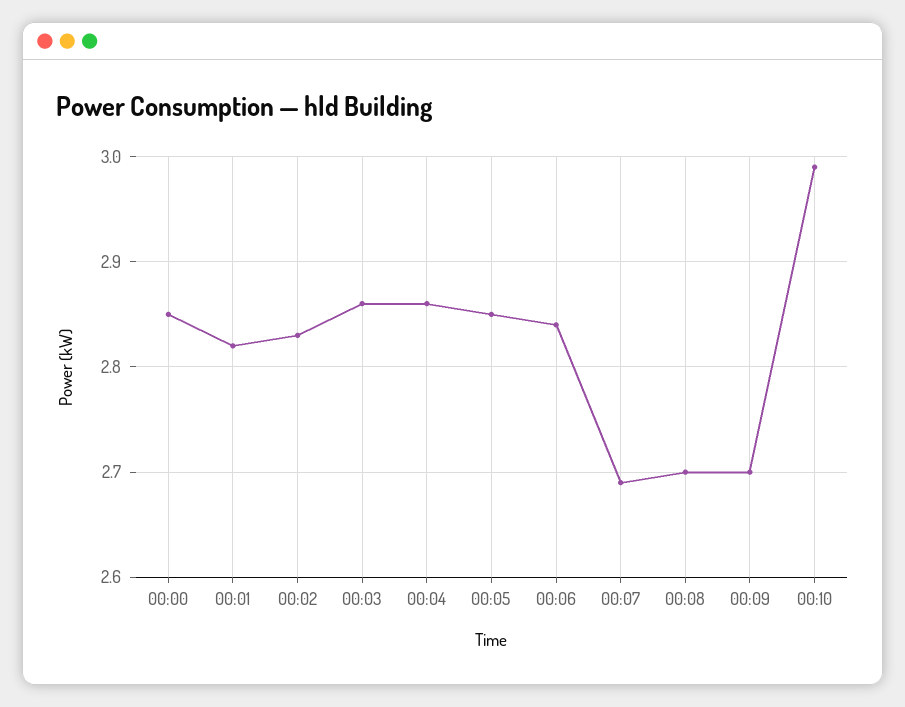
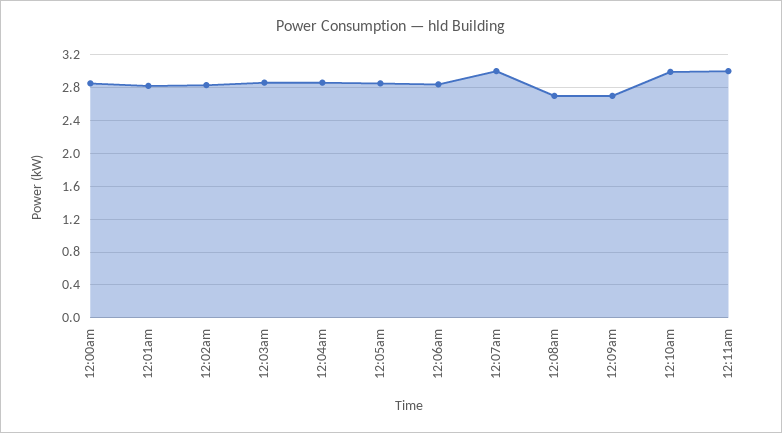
00:07: 2.69 -> 3
12:11am: none -> 3

